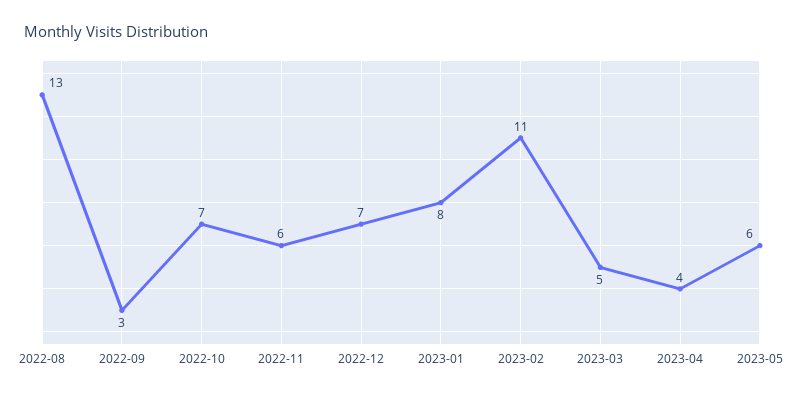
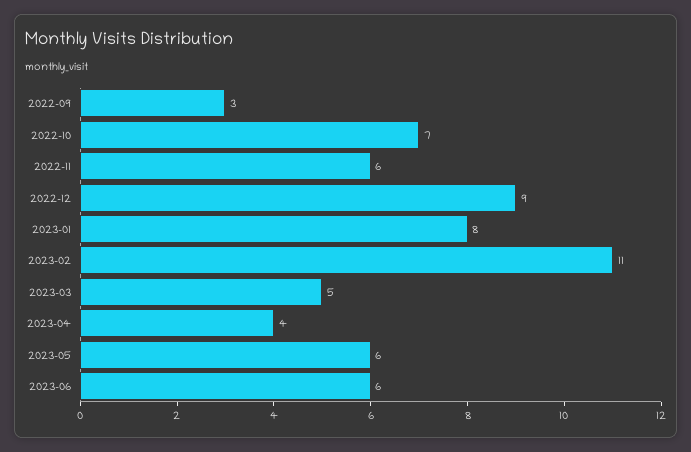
2022-08: 13 -> none
2022-12: 7 -> 9
2023-06: none -> 6

